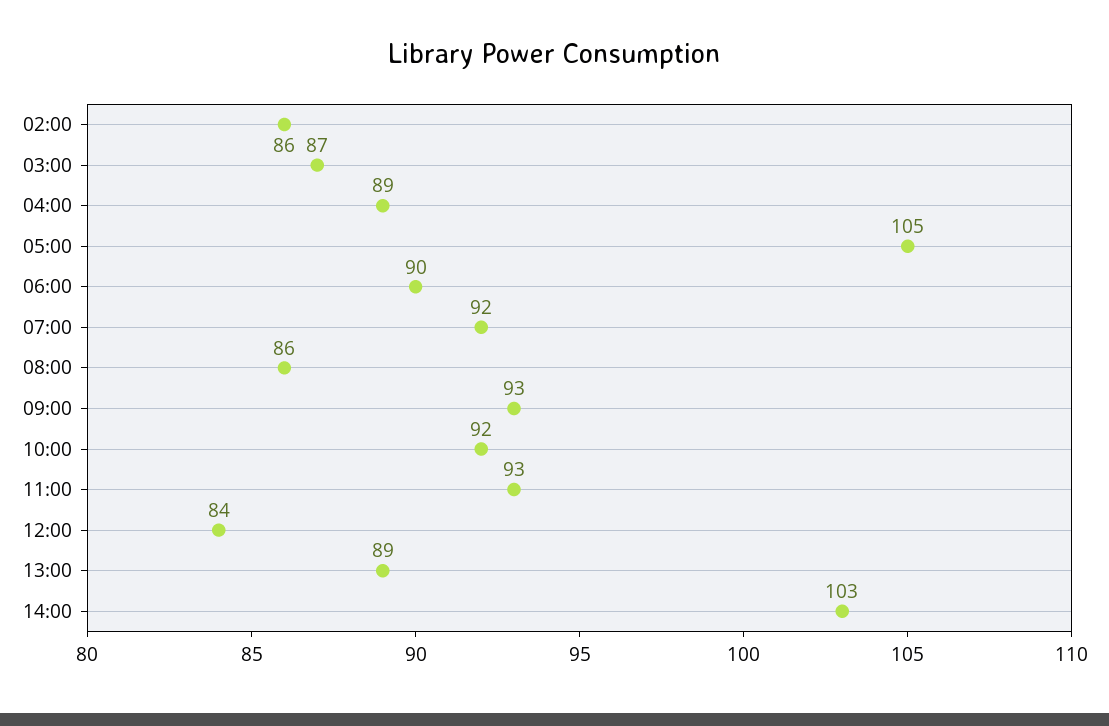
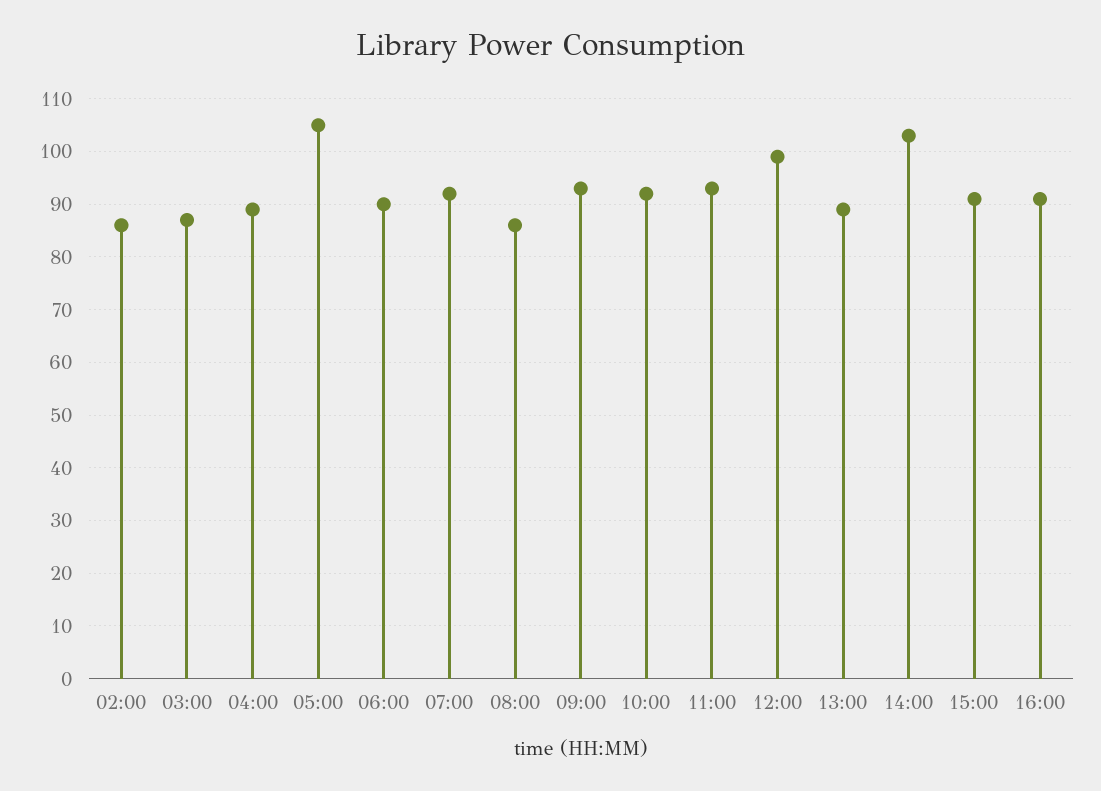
12:00: 84 -> 100
15:00: none -> 90
16:00: none -> 90

